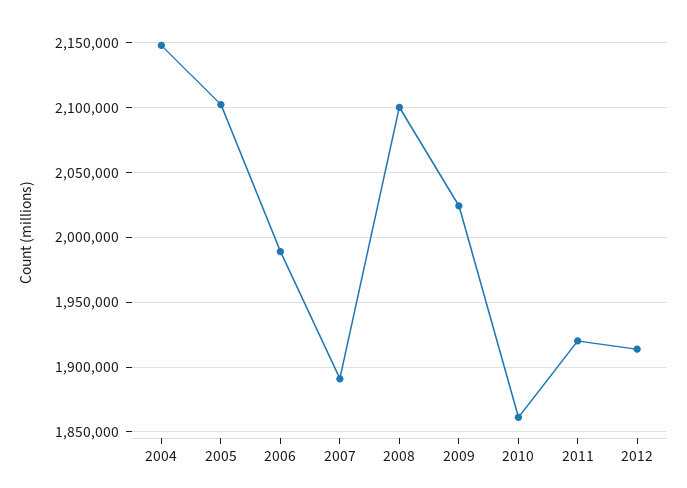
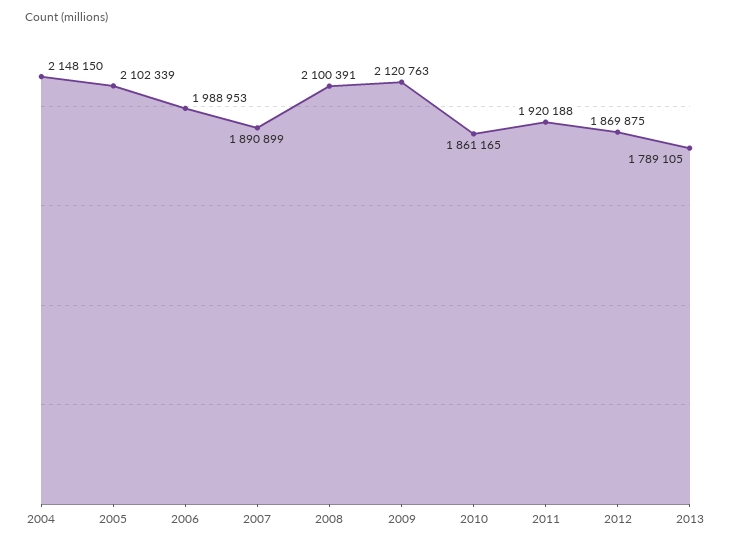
2009: 2025000 -> 2120763
2012: 1915000 -> 1869875
2013: none -> 1789105

